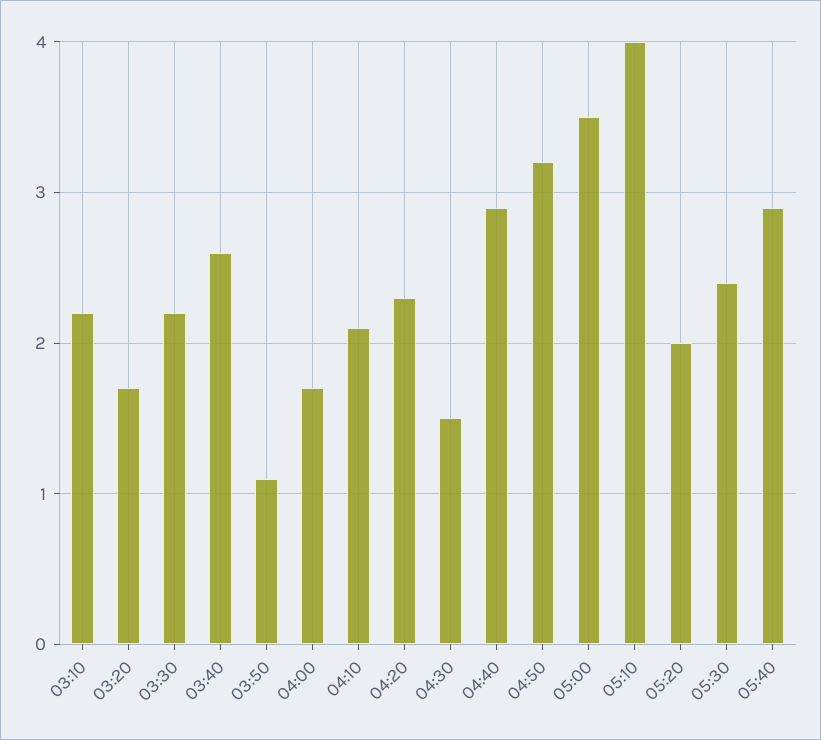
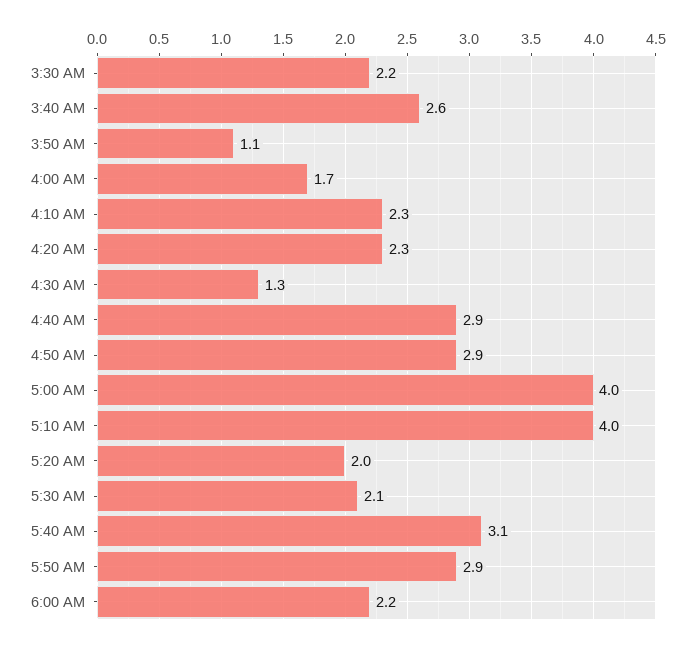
03:10: 2.2 -> none
03:20: 1.7 -> none
04:10: 2.1 -> 2.3
04:30: 1.5 -> 1.3
04:50: 3.2 -> 2.9
05:00: 3.5 -> 4
05:30: 2.4 -> 2.1
05:40: 2.9 -> 3.1
5:50 AM: none -> 2.9
6:00 AM: none -> 2.2

